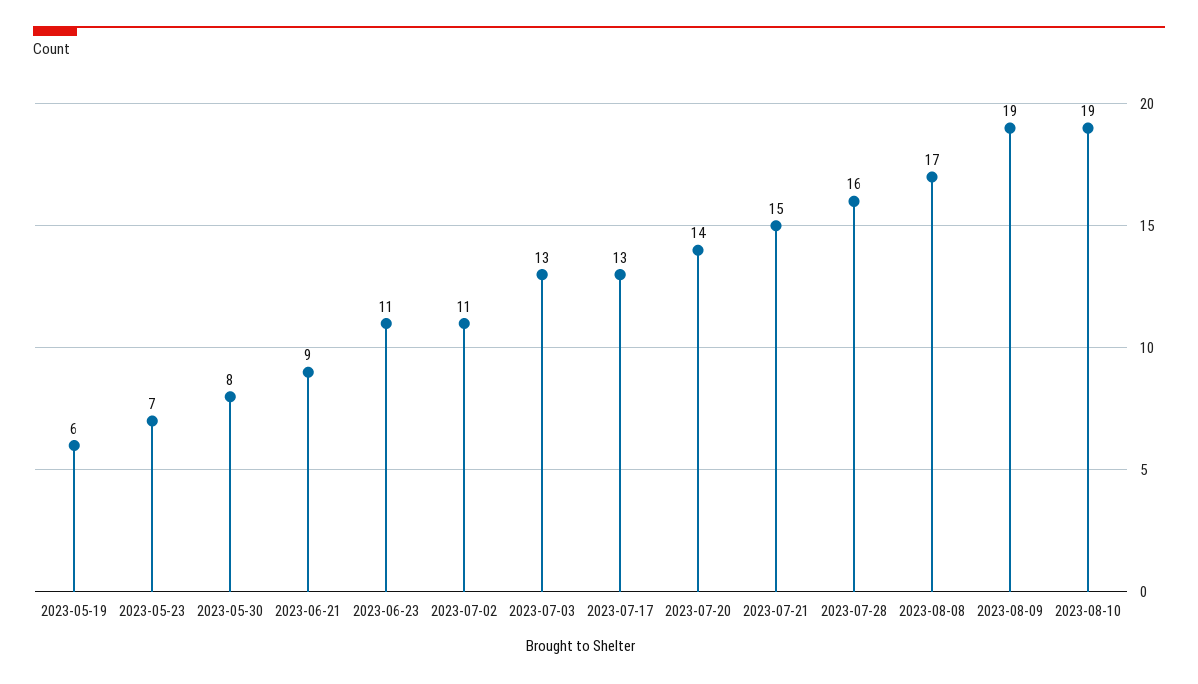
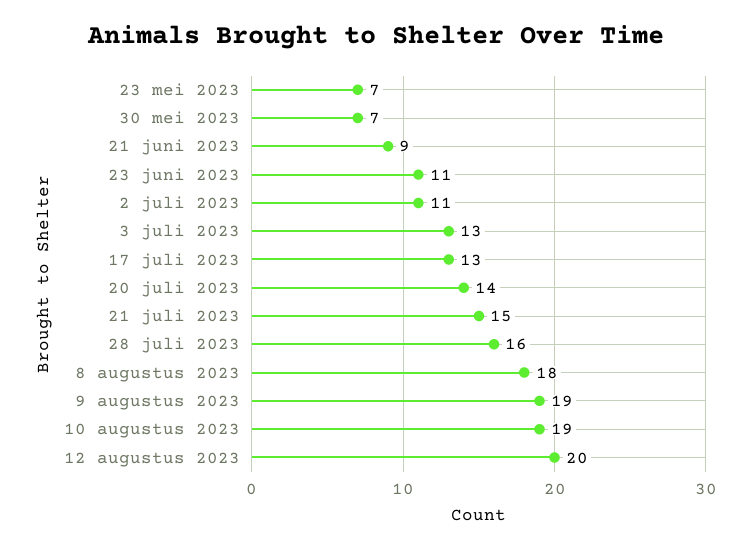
2023-05-19: 6 -> none
2023-05-30: 8 -> 7
2023-08-08: 17 -> 18
12 augustus 2023: none -> 20

